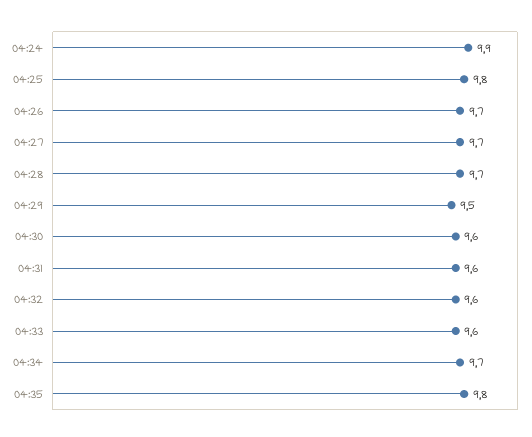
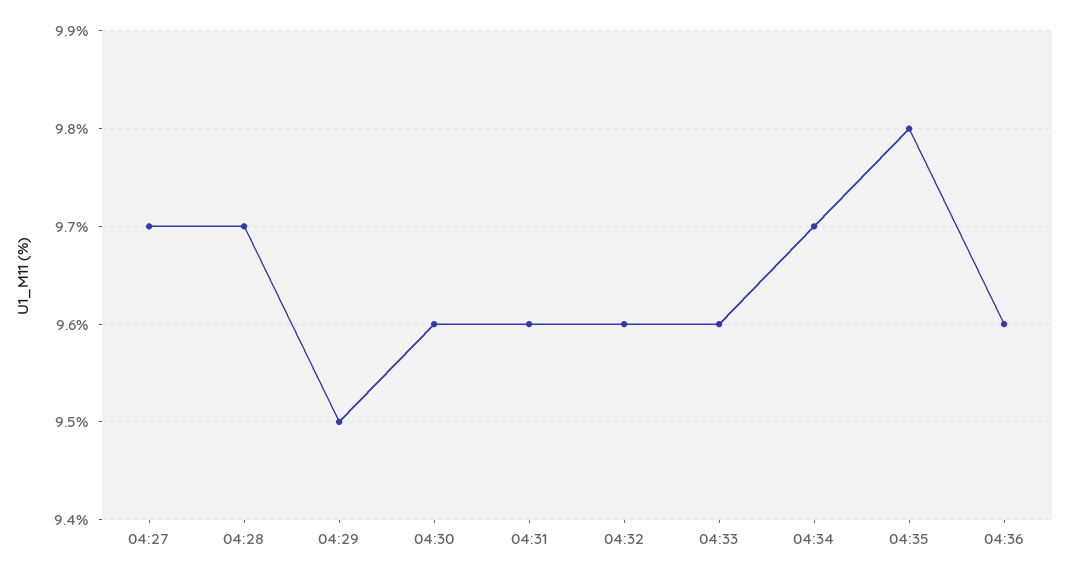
04:24: 9.9 -> none
04:25: 9.8 -> none
04:26: 9.7 -> none
04:36: none -> 9.6

